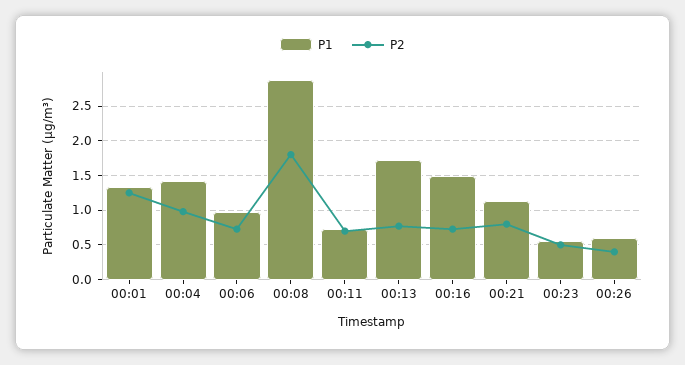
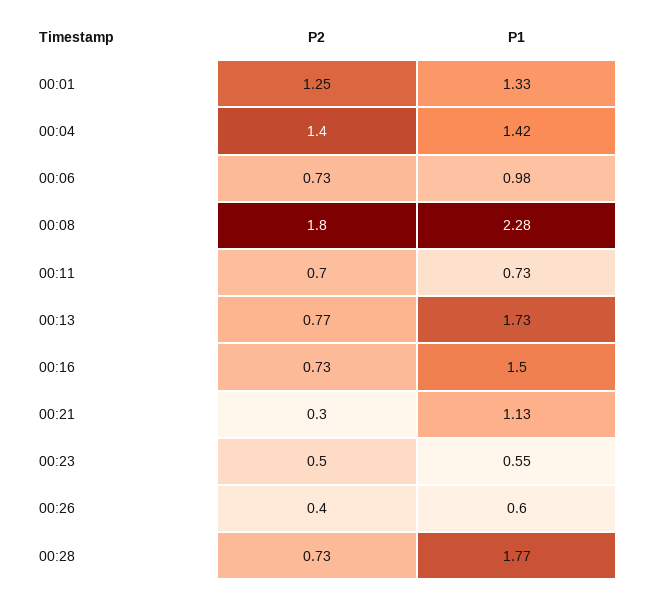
P2, 00:04: 1 -> 1.4
P1, 00:08: 2.9 -> 2.28
P2, 00:21: 0.8 -> 0.3
P2, 00:28: none -> 0.73
P1, 00:28: none -> 1.77

